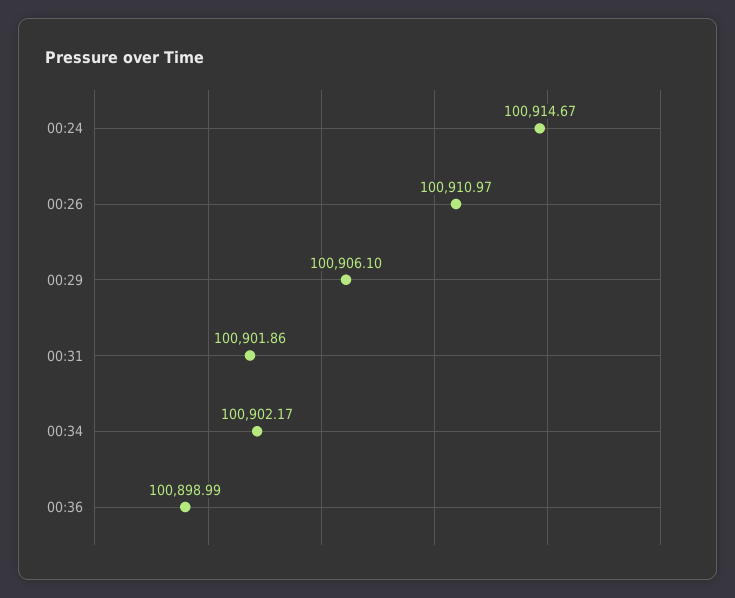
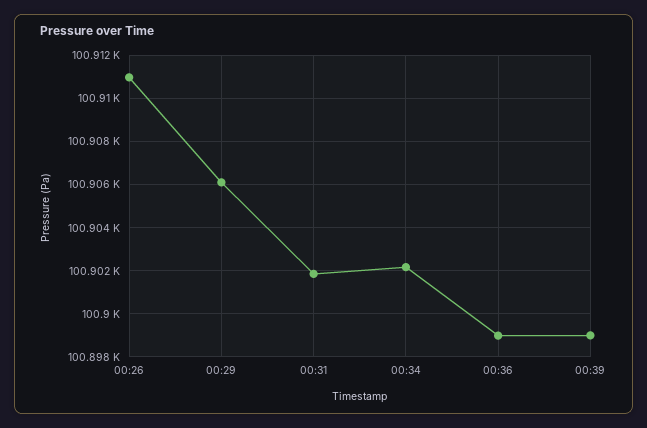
00:24: 100914.67 -> none
00:39: none -> 100899

